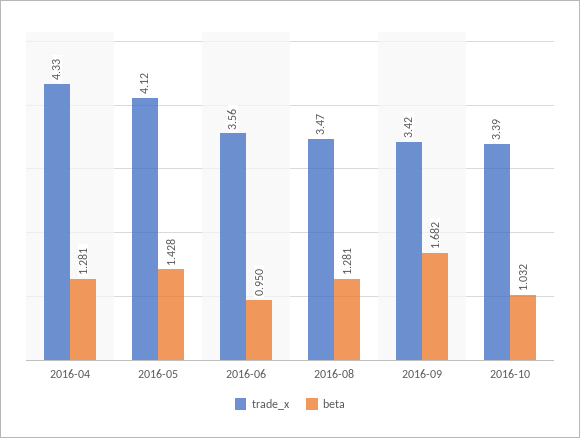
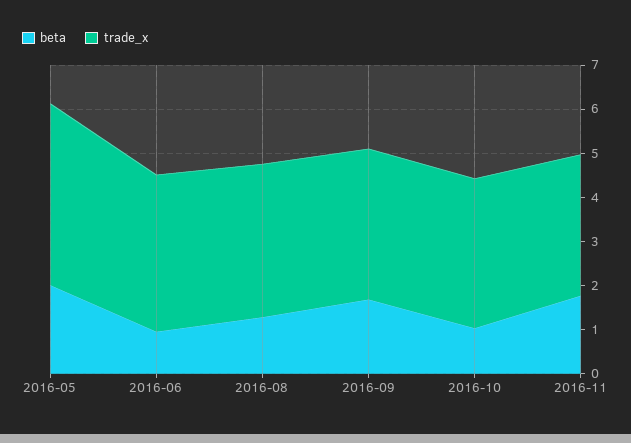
trade_x, 2016-04: 4.33 -> none
beta, 2016-04: 1.281 -> none
beta, 2016-05: 1.428 -> 2
beta, 2016-11: none -> 1.8
trade_x, 2016-11: none -> 3.2

